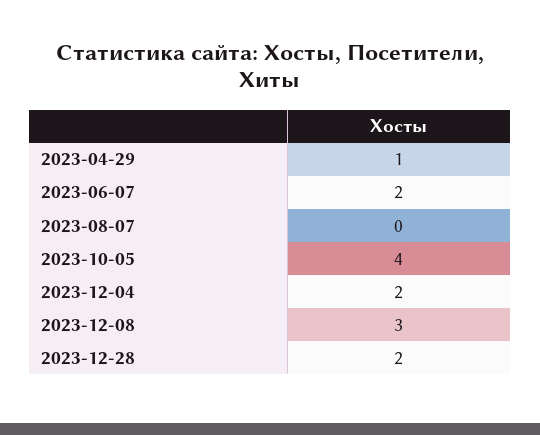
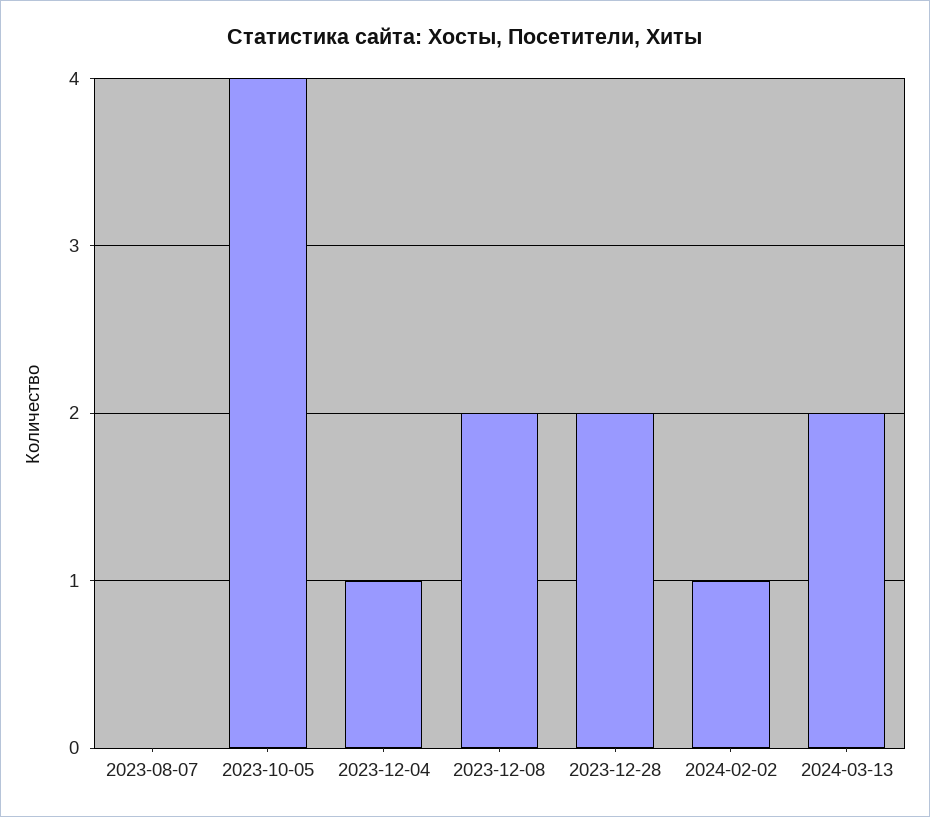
2023-04-29: 1 -> none
2023-06-07: 2 -> none
2023-12-04: 2 -> 1
2023-12-08: 3 -> 2
2024-02-02: none -> 1
2024-03-13: none -> 2

